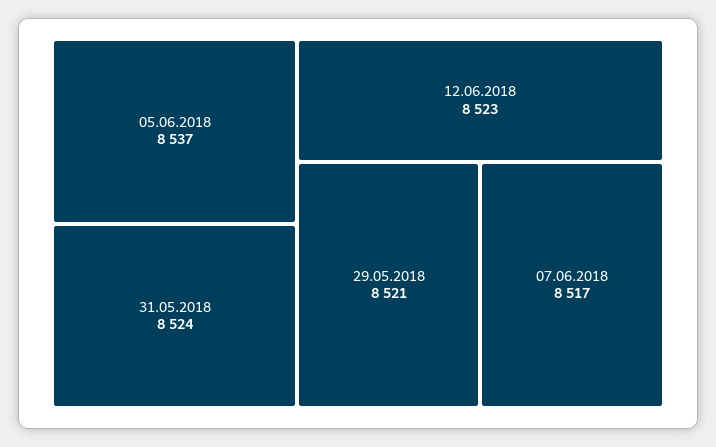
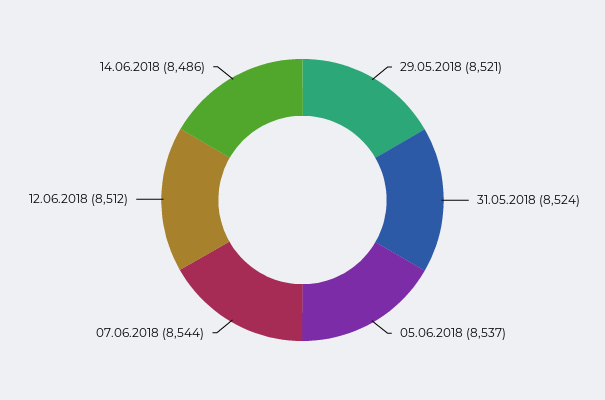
12.06.2018: 8523 -> 8512
07.06.2018: 8517 -> 8544
14.06.2018: none -> 8486

